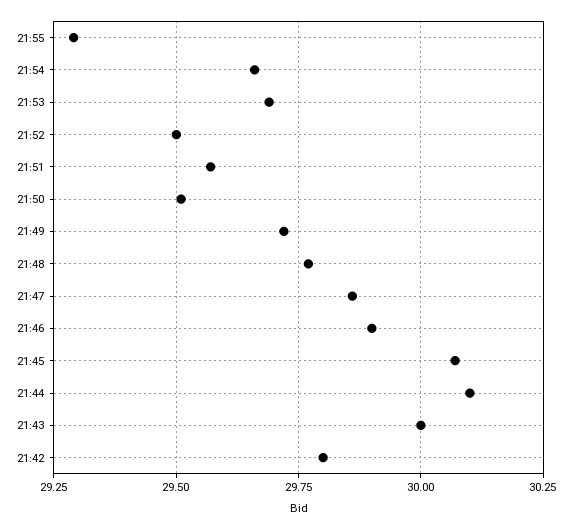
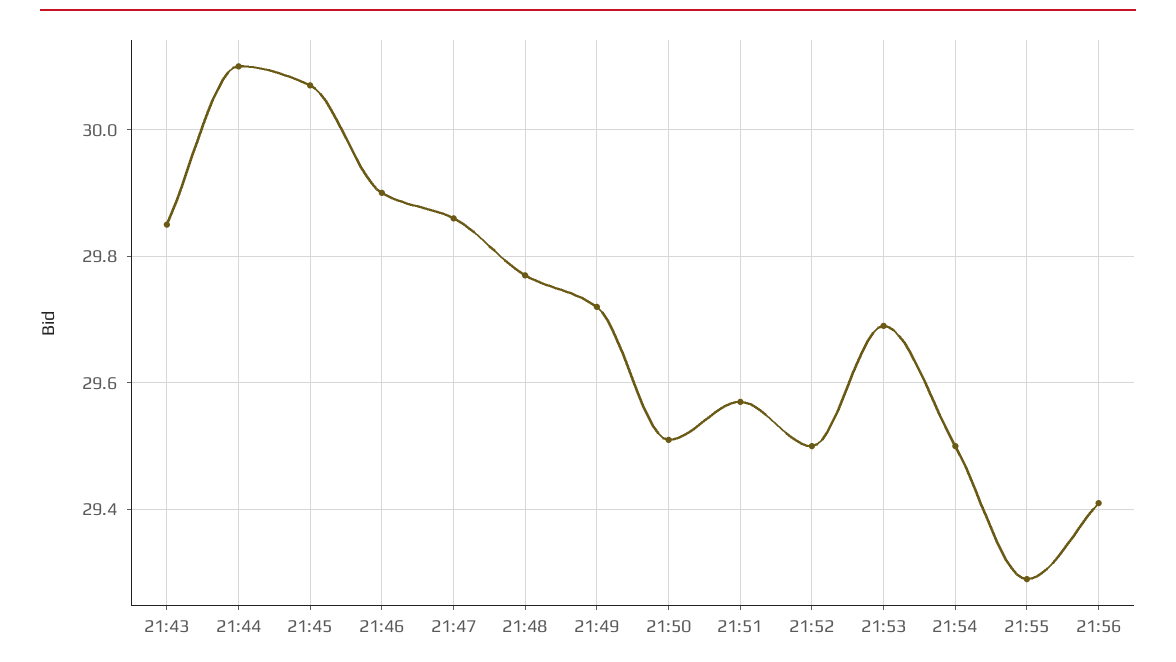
21:54: 29.65 -> 29.5
21:43: 30 -> 29.85
21:42: 29.8 -> none
21:56: none -> 29.4

